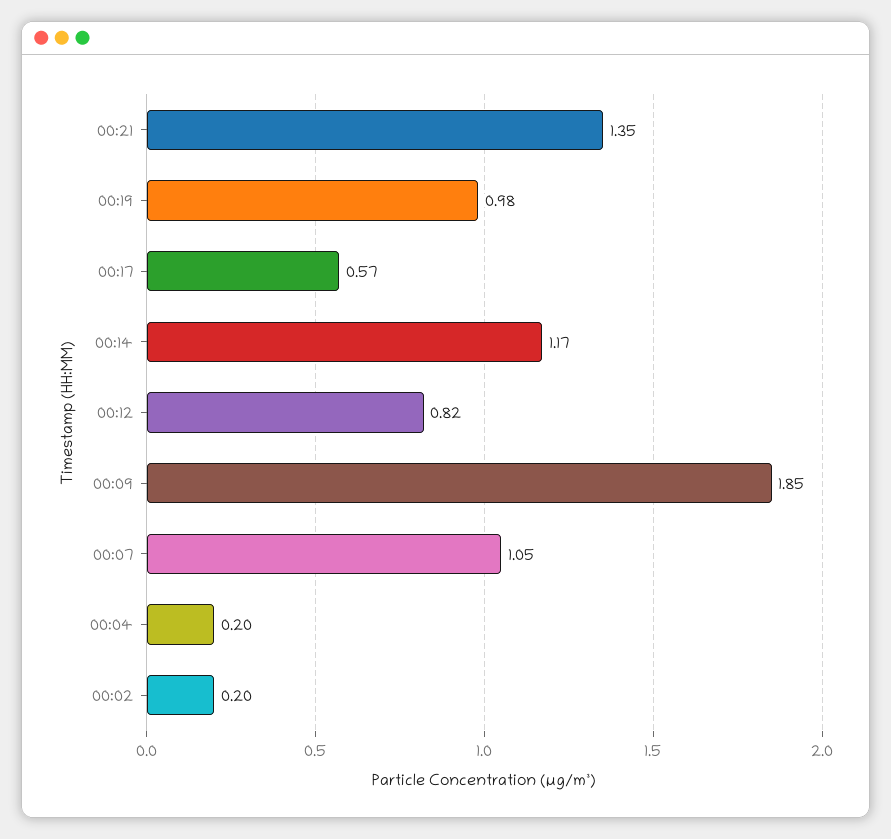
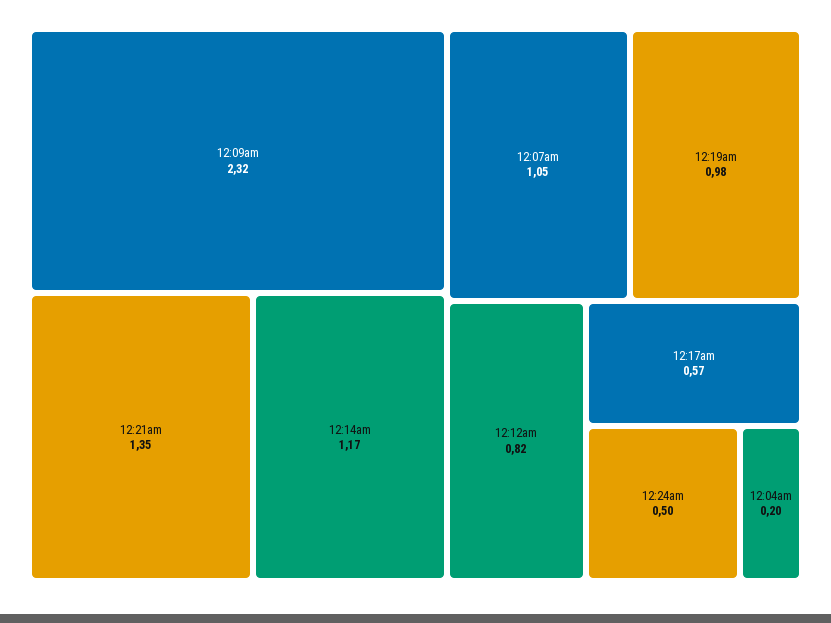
00:09: 1.85 -> 2.32
00:02: 0.2 -> none
12:24am: none -> 0.5

